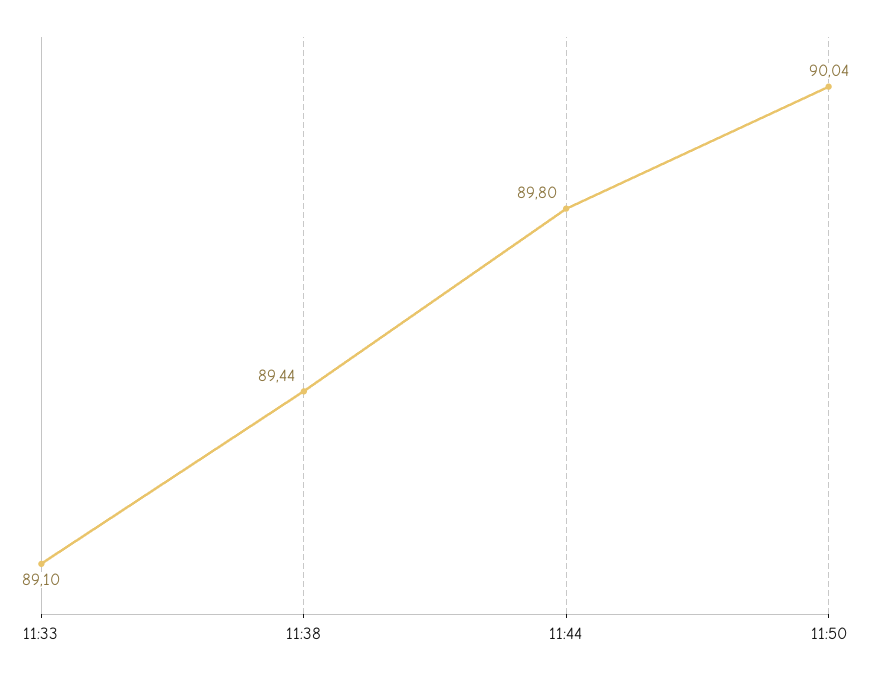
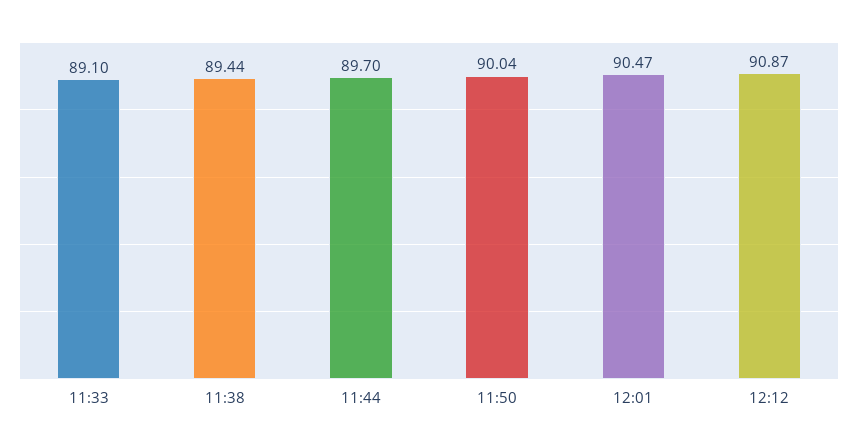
11:44: 89.8 -> 89.7
12:01: none -> 90.47
12:12: none -> 90.87

